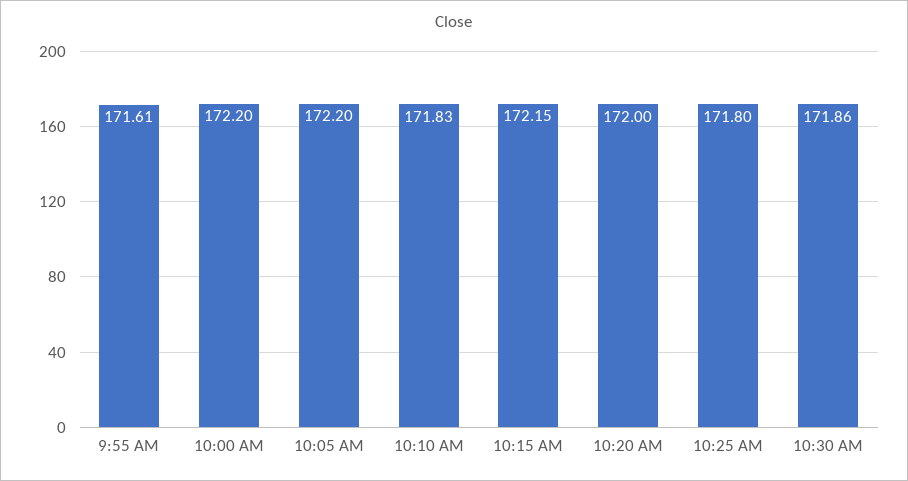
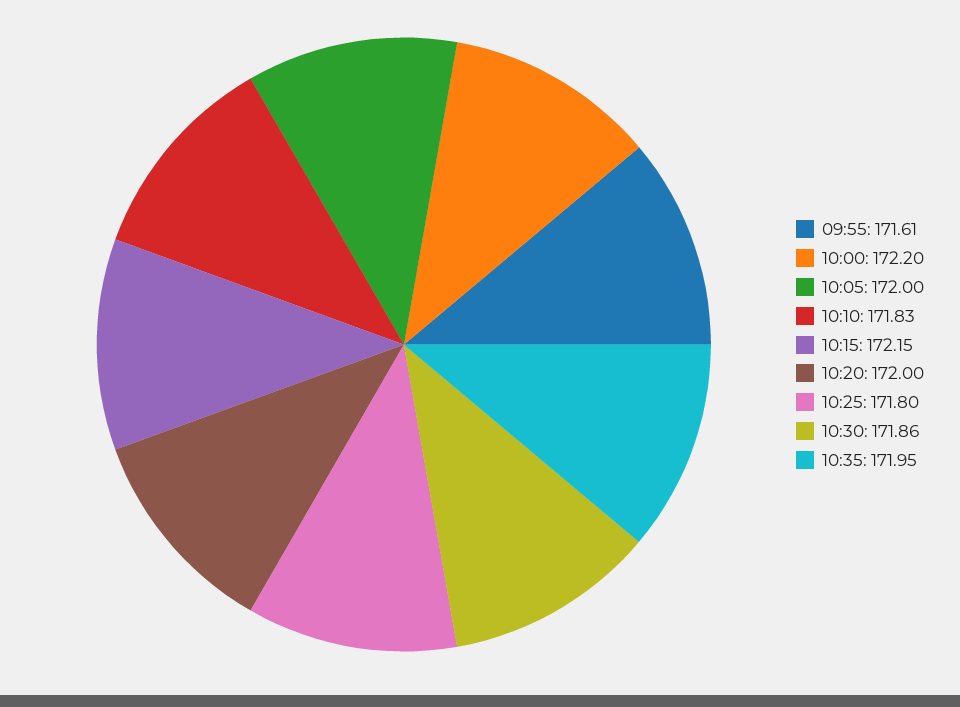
10:05 AM: 172.2 -> 172
10:35: none -> 171.95

